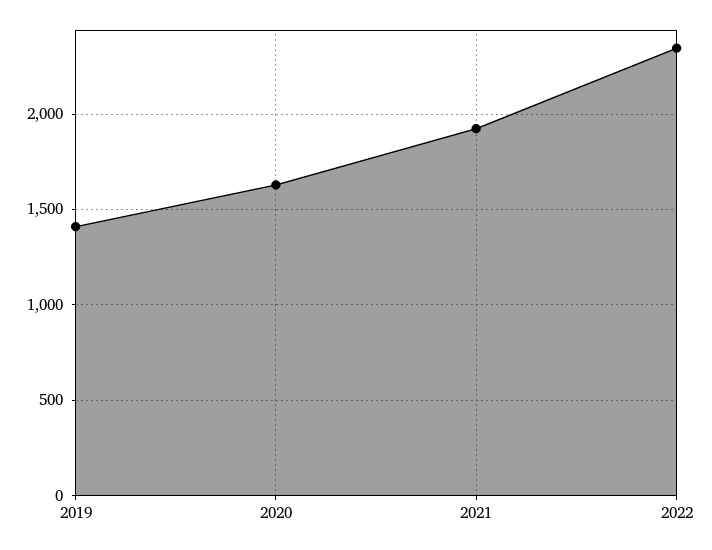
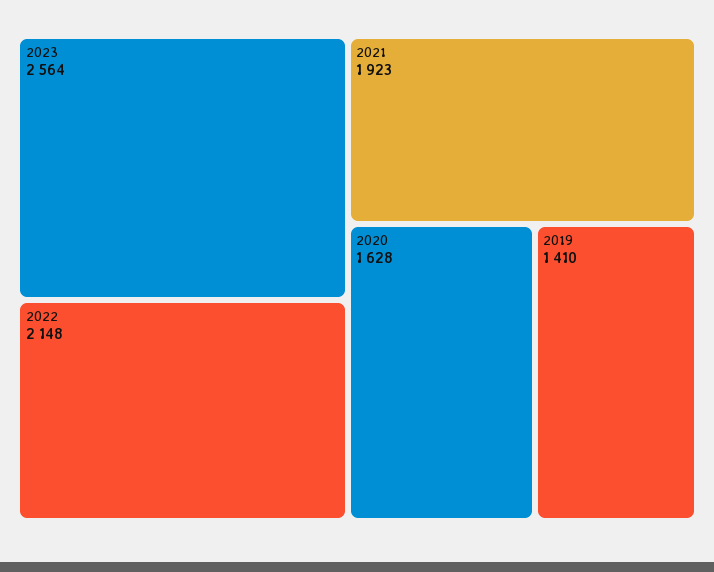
2022: 2350 -> 2148
2023: none -> 2564

